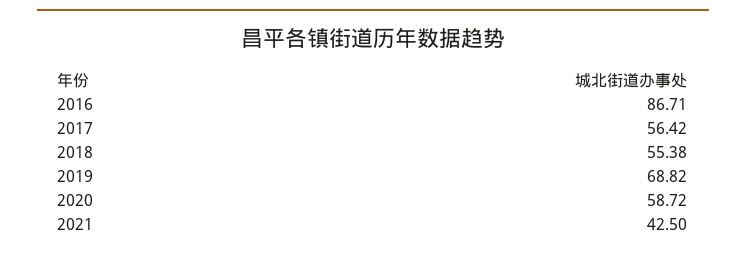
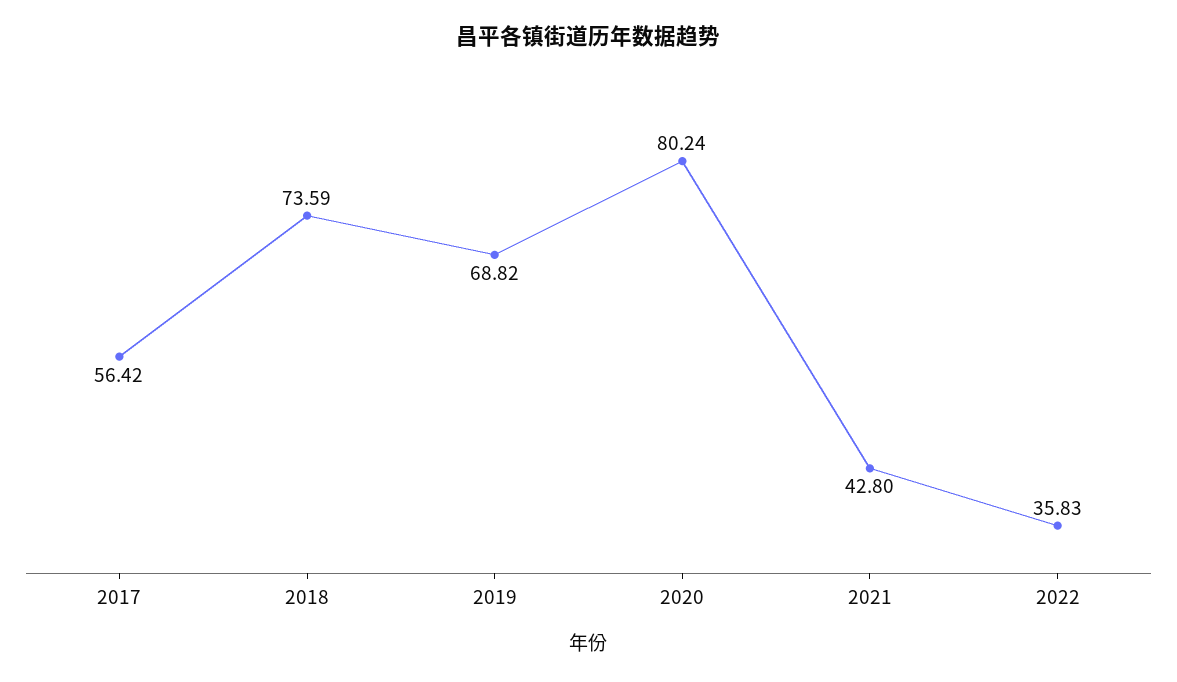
2016: 86.71 -> none
2018: 55.38 -> 73.59
2020: 58.72 -> 80.24
2021: 42.5 -> 42.8
2022: none -> 35.83

